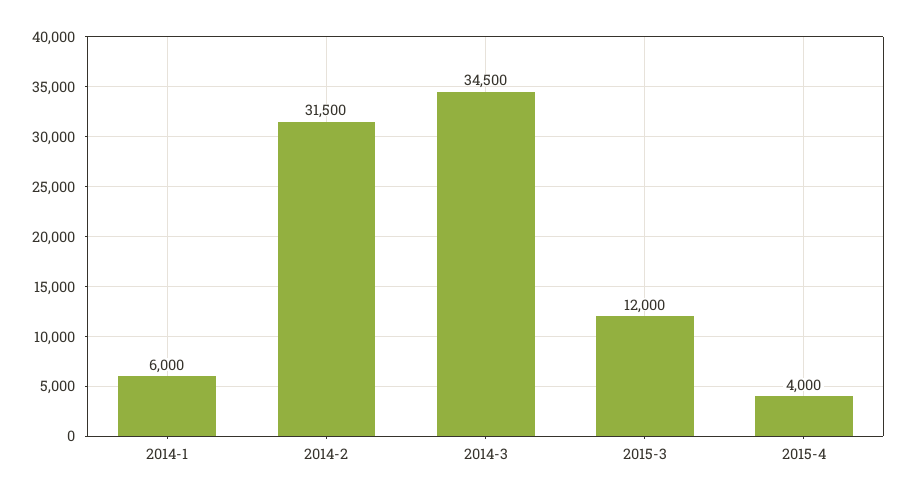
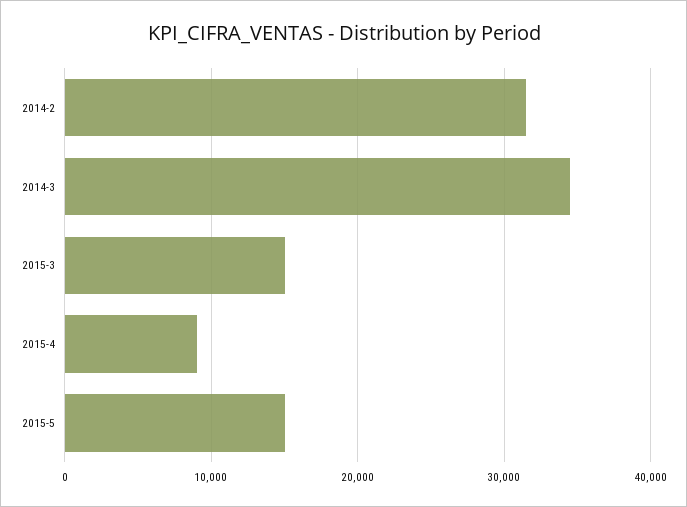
2014-1: 6000 -> none
2015-3: 12000 -> 15000
2015-4: 4000 -> 9000
2015-5: none -> 15000

